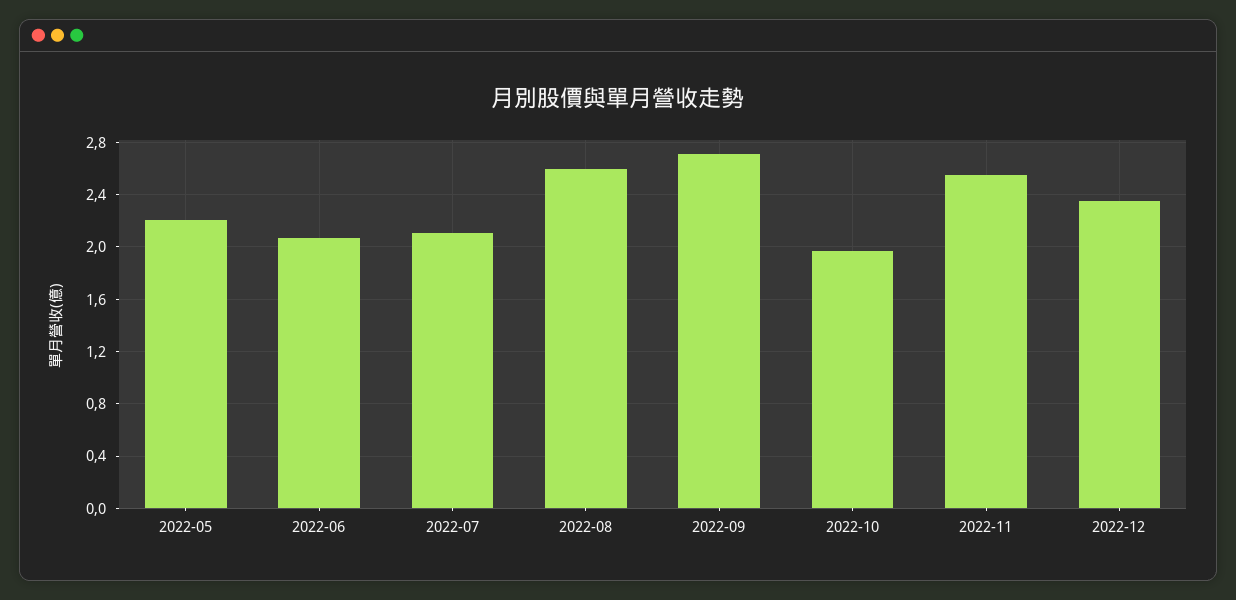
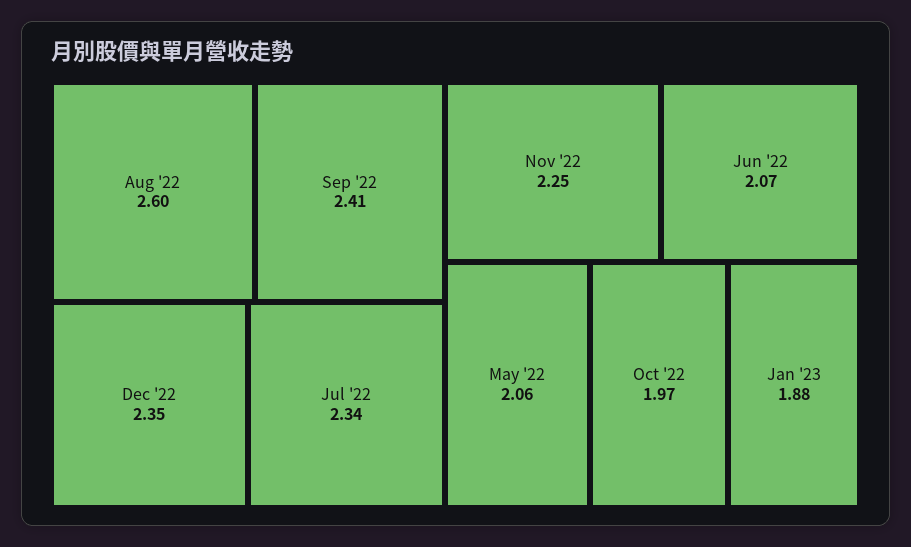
2022-05: 2.2 -> 2.06
2022-07: 2.1 -> 2.34
2022-09: 2.7 -> 2.41
2022-11: 2.55 -> 2.25
Jan '23: none -> 1.88

